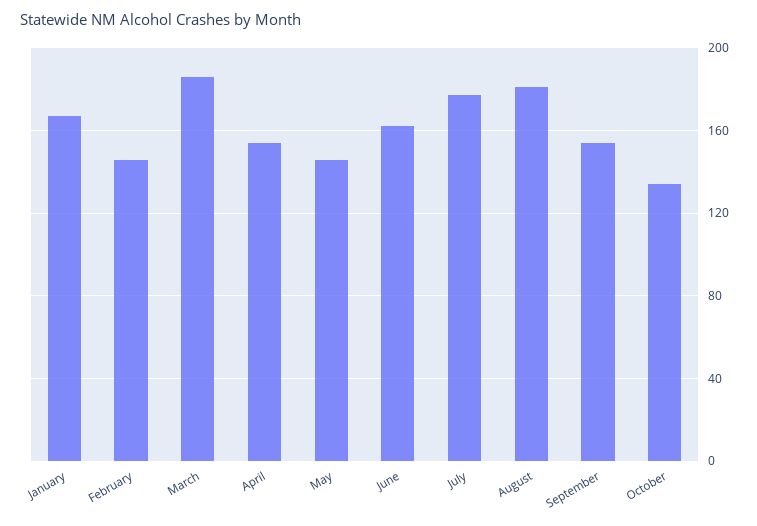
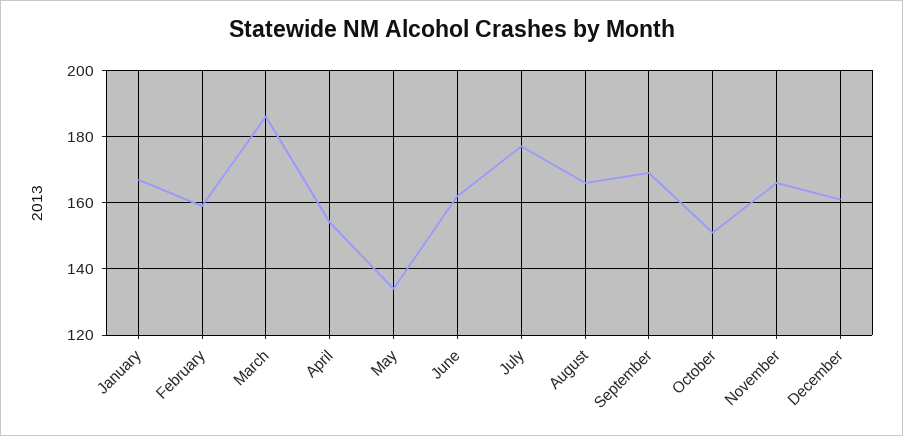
February: 145 -> 160
May: 145 -> 135
August: 180 -> 165
September: 155 -> 170
October: 135 -> 150
November: none -> 165
December: none -> 160

